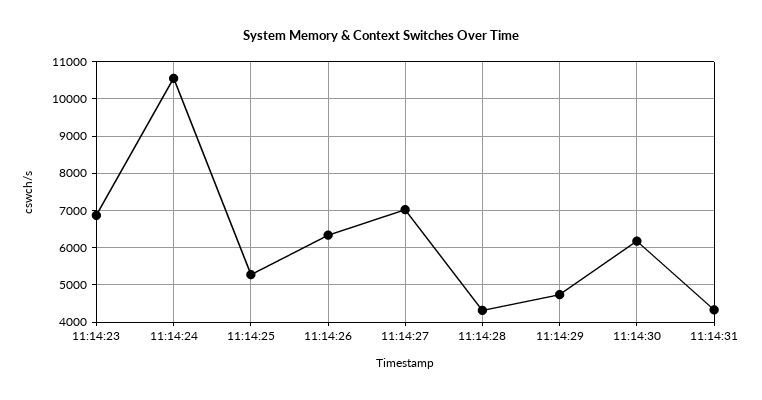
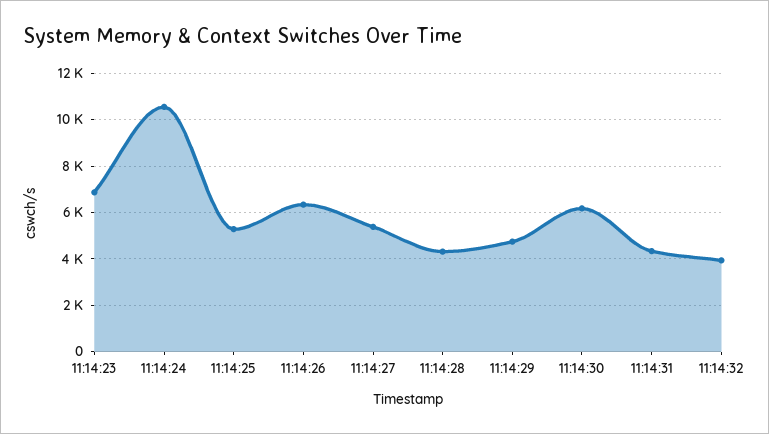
11:14:27: 7000 -> 5500
11:14:32: none -> 4000

